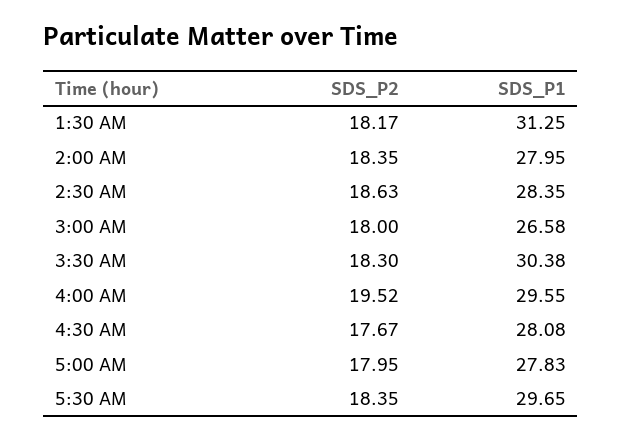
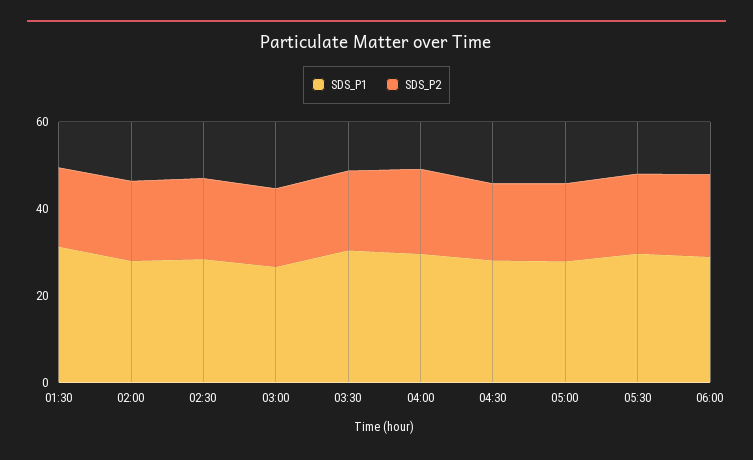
SDS_P1, 06:00: none -> 30
SDS_P2, 06:00: none -> 20

